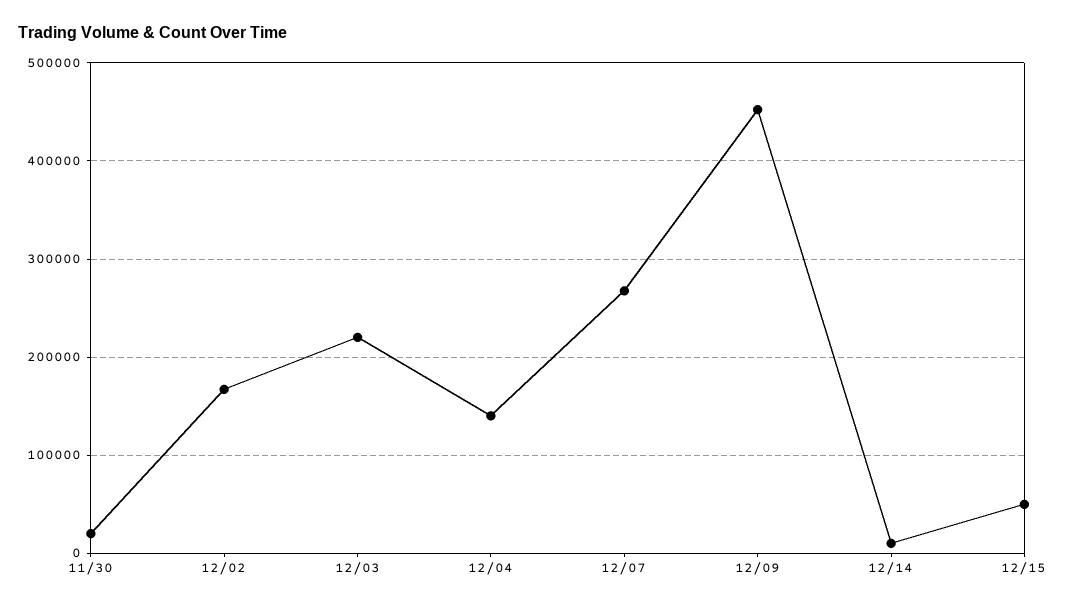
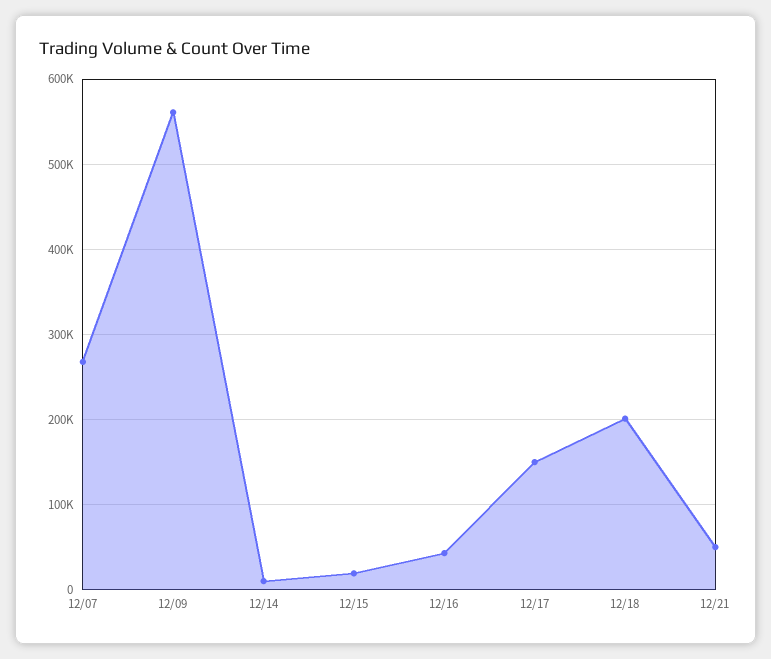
11/30: 20000 -> none
12/02: 170000 -> none
12/03: 220000 -> none
12/04: 140000 -> none
12/09: 450000 -> 560000
12/15: 50000 -> 20000
12/16: none -> 40000
12/17: none -> 150000
12/18: none -> 200000
12/21: none -> 50000

